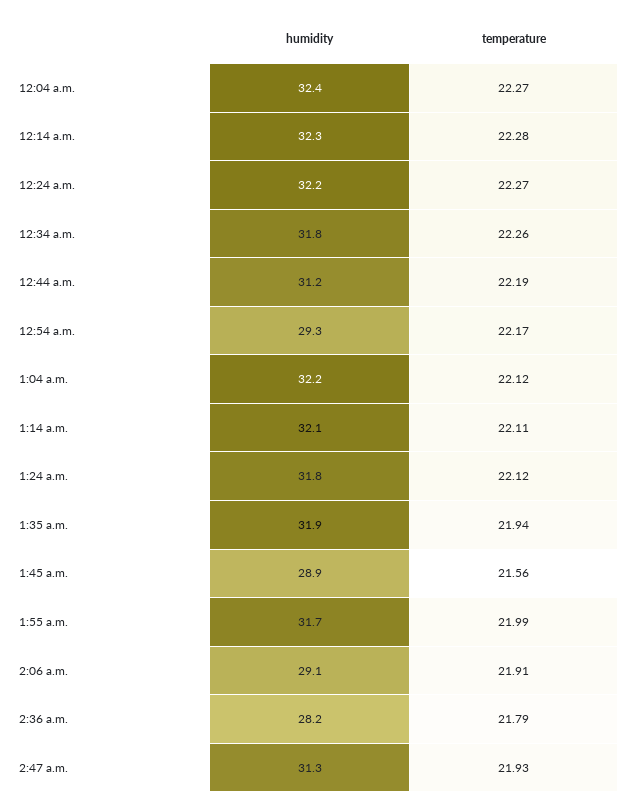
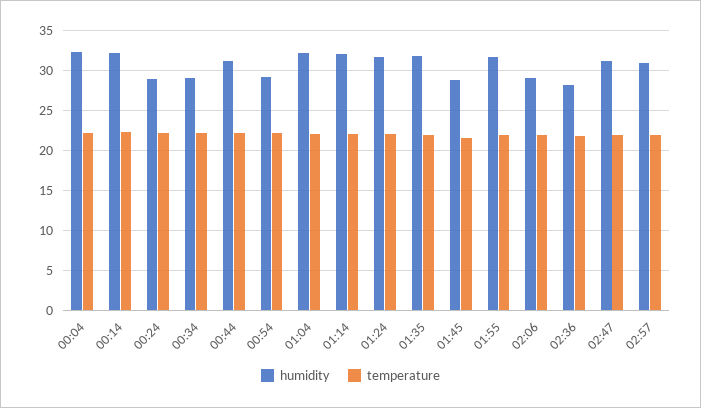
humidity, 12:24 a.m.: 32.2 -> 29
humidity, 12:34 a.m.: 31.8 -> 29
humidity, 02:57: none -> 31
temperature, 02:57: none -> 22

